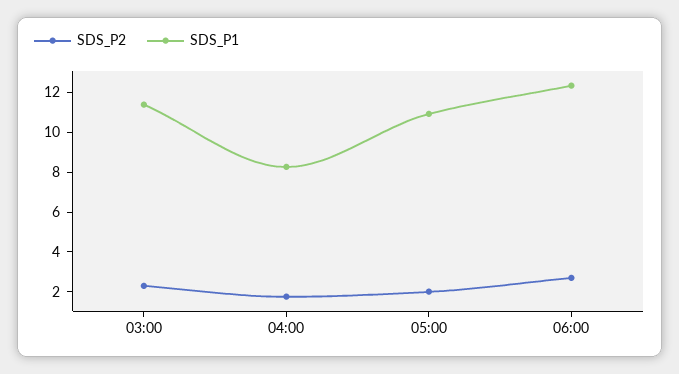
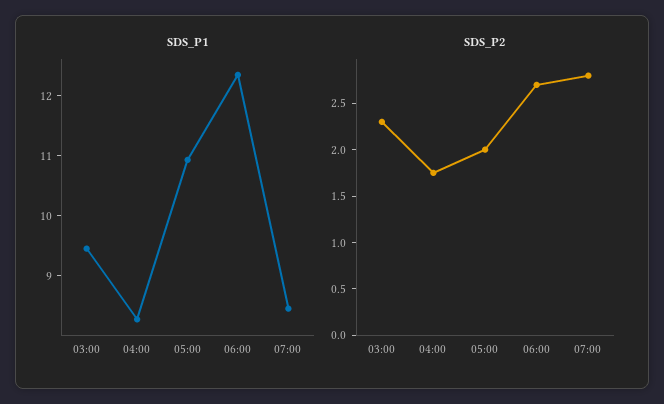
SDS_P1, 03:00: 11.5 -> 9.4
SDS_P1, 07:00: none -> 8.4
SDS_P2, 07:00: none -> 2.8

